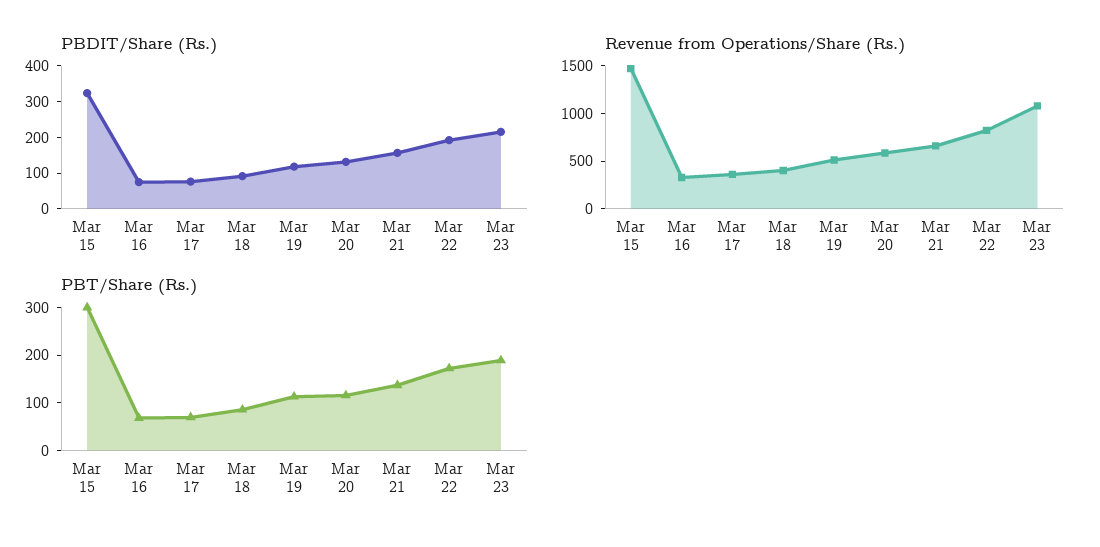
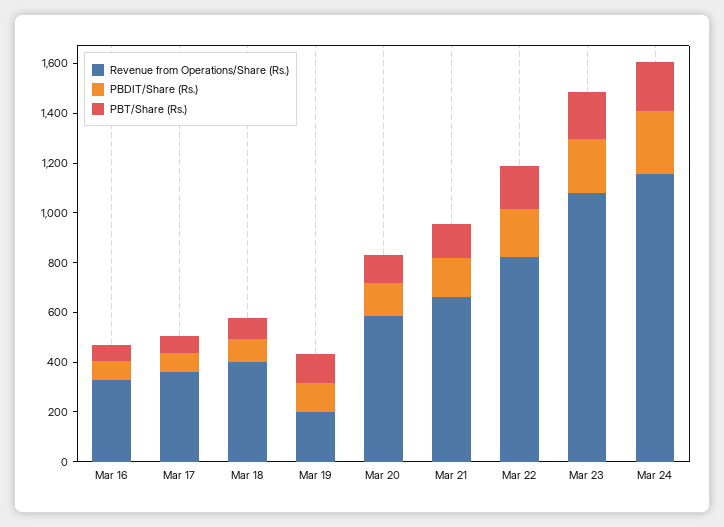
PBDIT/Share (Rs.), Mar 15: 325 -> none
Revenue from Operations/Share (Rs.), Mar 15: 1500 -> none
Revenue from Operations/Share (Rs.), Mar 19: 500 -> 200
PBT/Share (Rs.), Mar 15: 300 -> none
Revenue from Operations/Share (Rs.), Mar 24: none -> 1150
PBDIT/Share (Rs.), Mar 24: none -> 250
PBT/Share (Rs.), Mar 24: none -> 200

